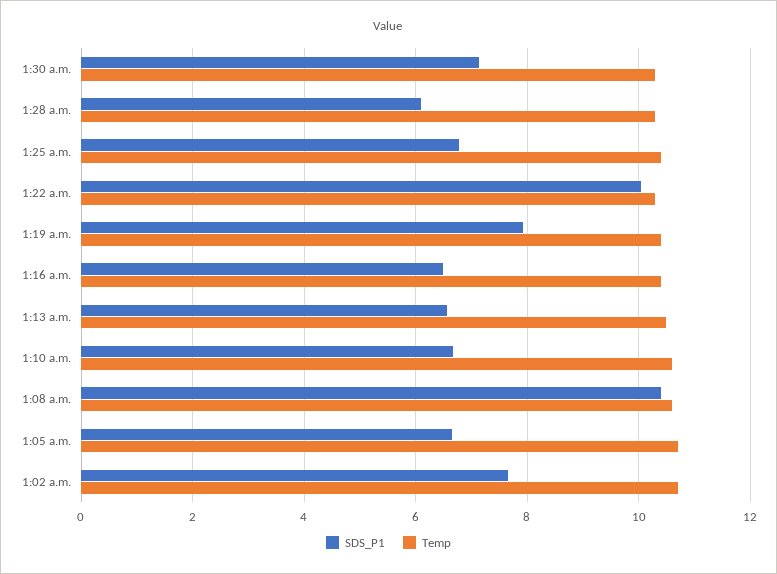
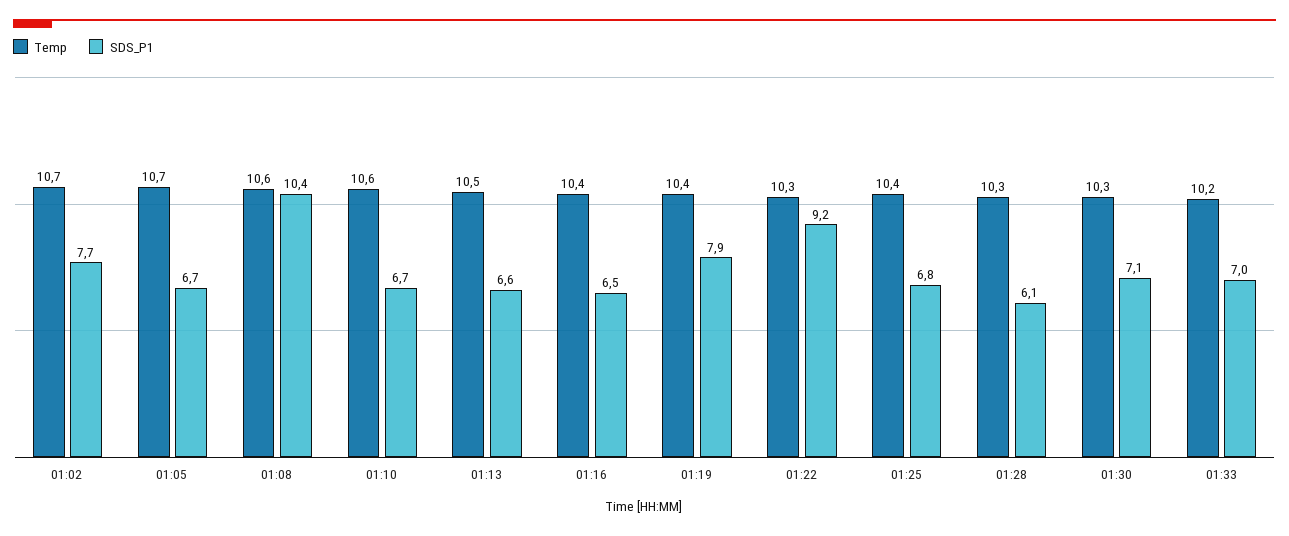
SDS_P1, 1:22 a.m.: 10 -> 9.2
Temp, 01:33: none -> 10.2
SDS_P1, 01:33: none -> 7

